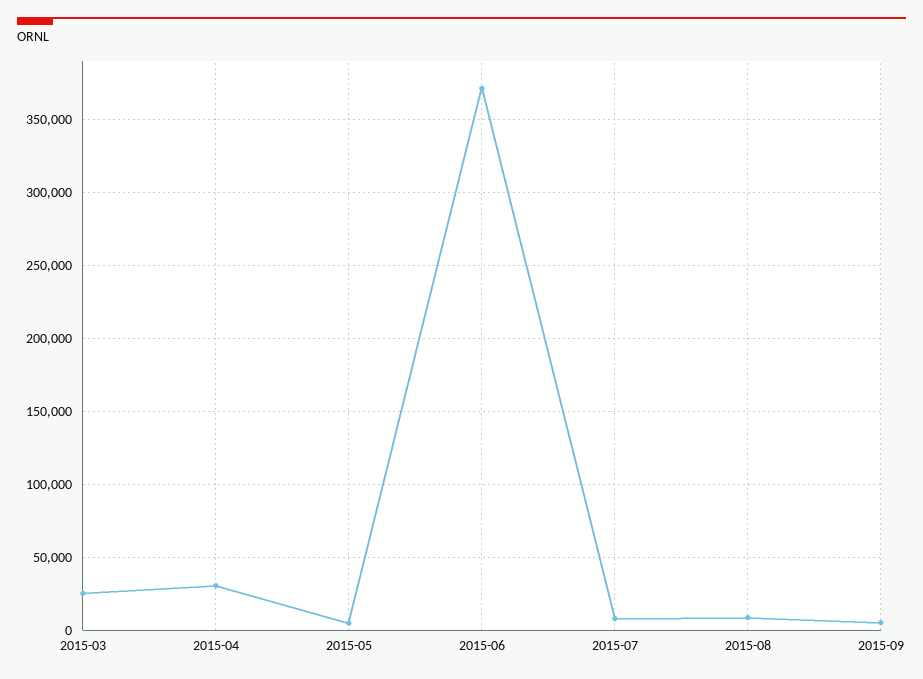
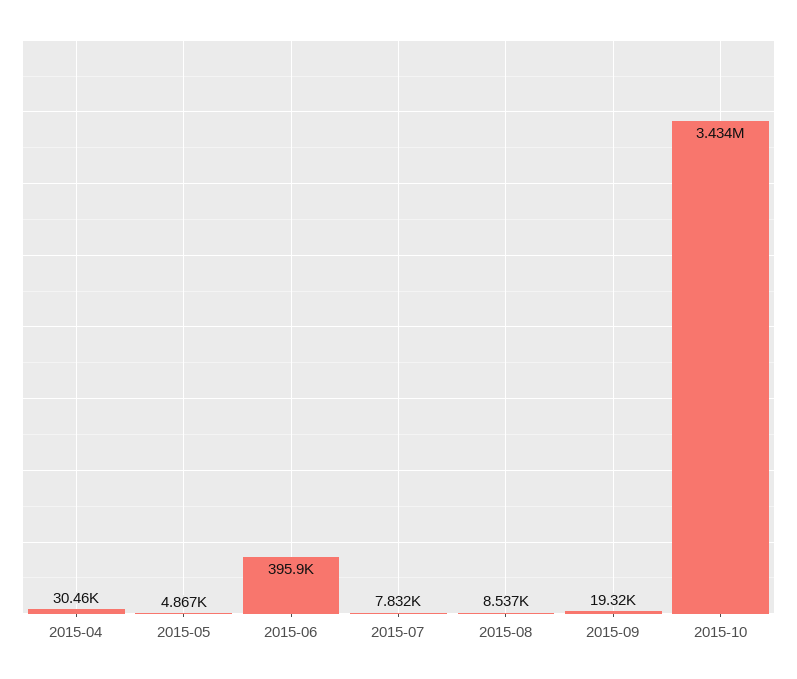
2015-03: 25000 -> none
2015-06: 370000 -> 395900
2015-09: 5000 -> 19320
2015-10: none -> 3434000

